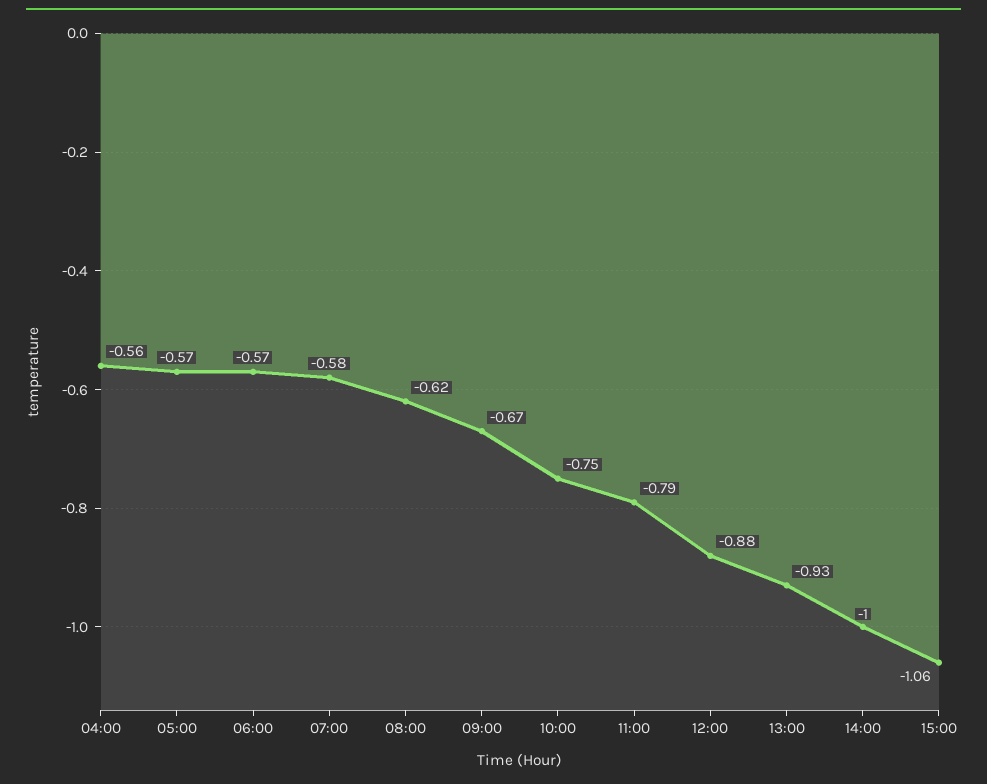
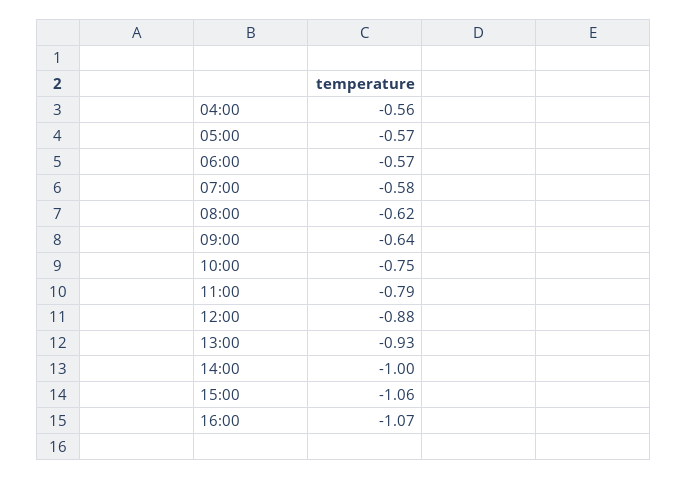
09:00: -0.67 -> -0.64
16:00: none -> -1.07

